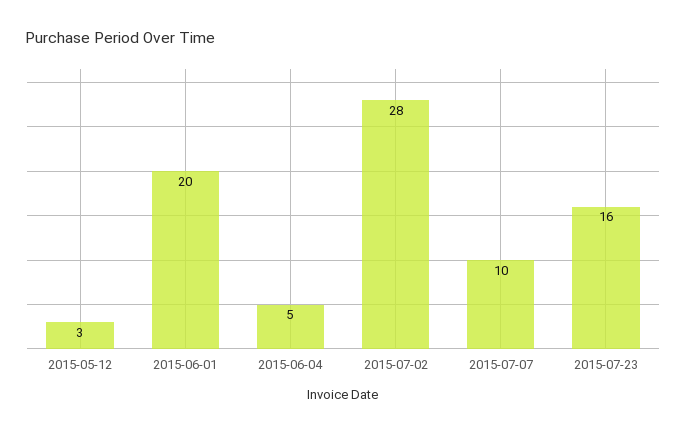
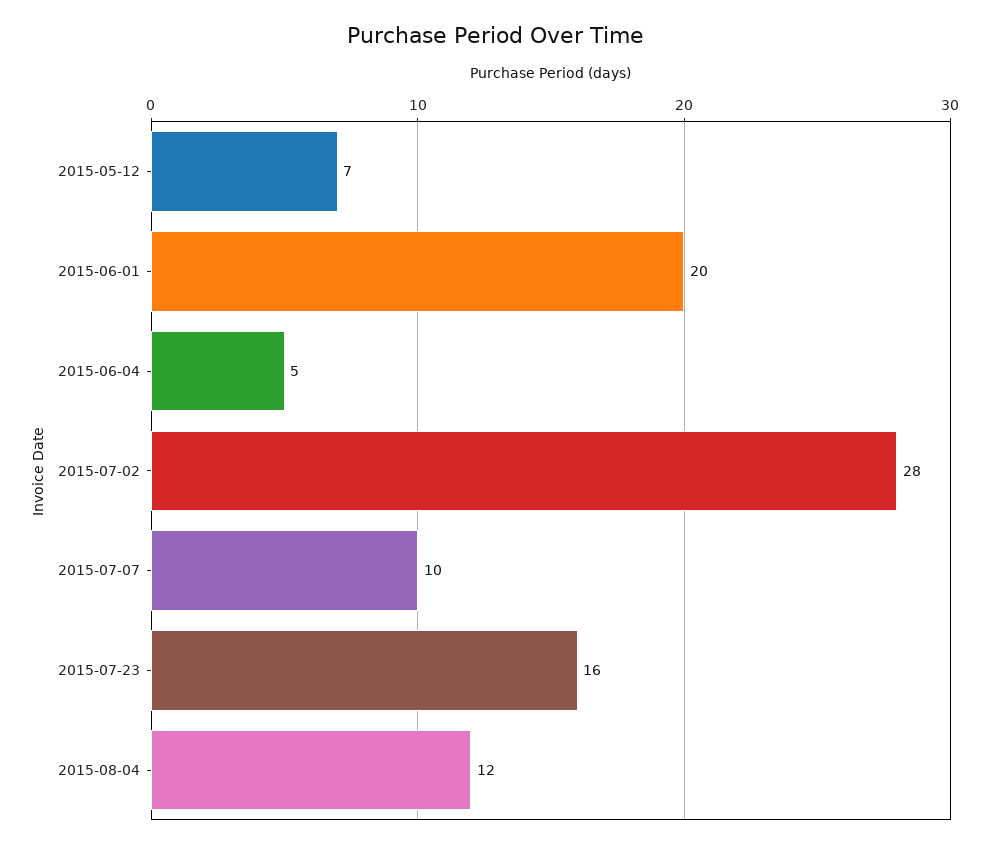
2015-05-12: 3 -> 7
2015-08-04: none -> 12

